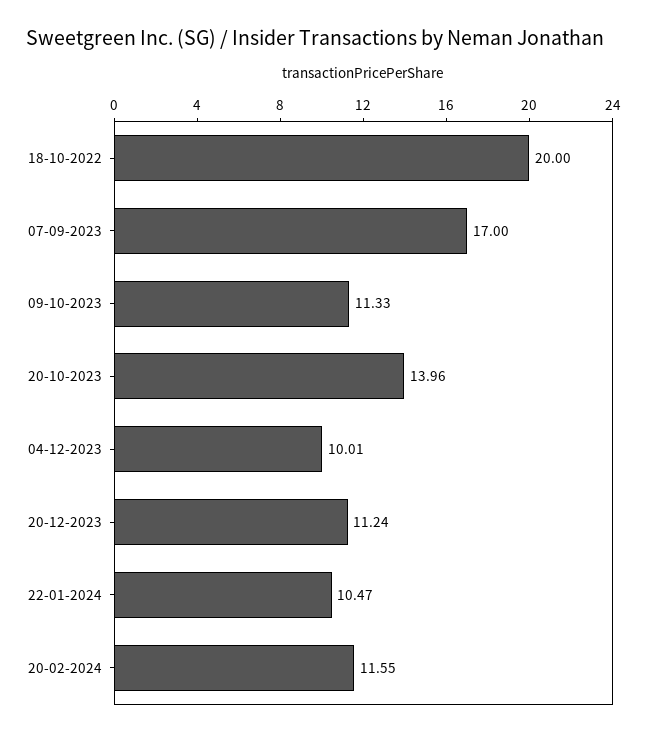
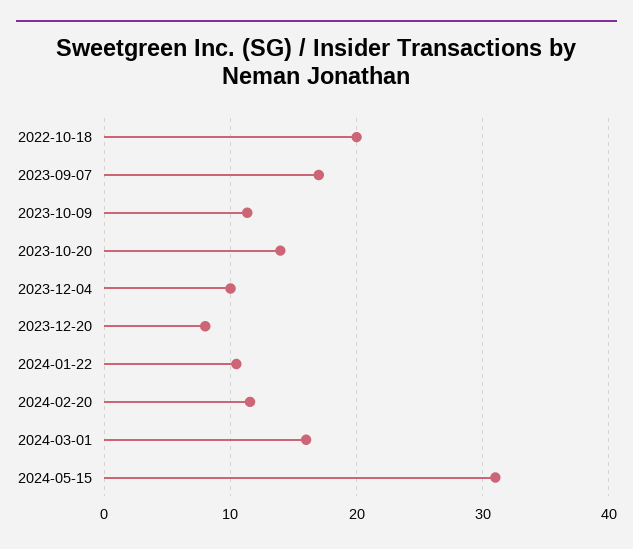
20-12-2023: 11.24 -> 8
2024-03-01: none -> 16
2024-05-15: none -> 31

